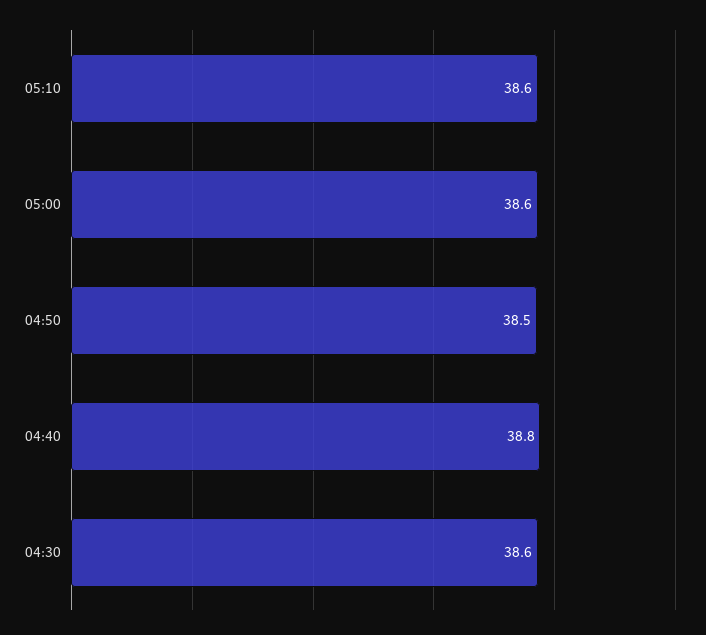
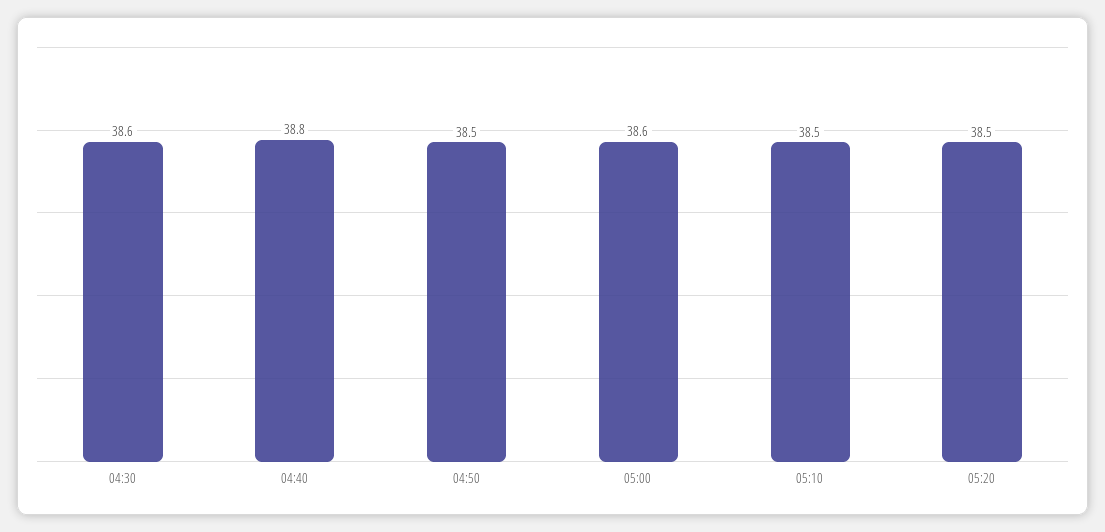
05:10: 38.6 -> 38.5
05:20: none -> 38.5

